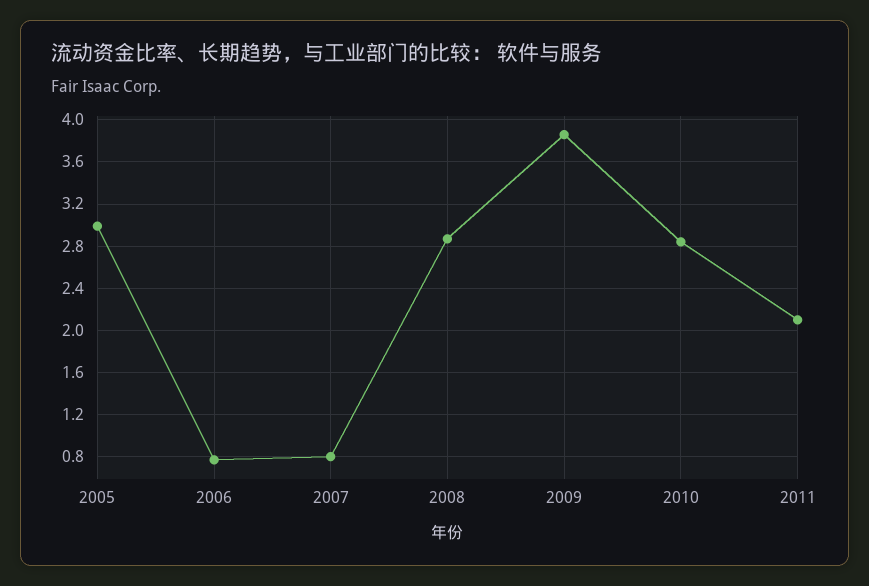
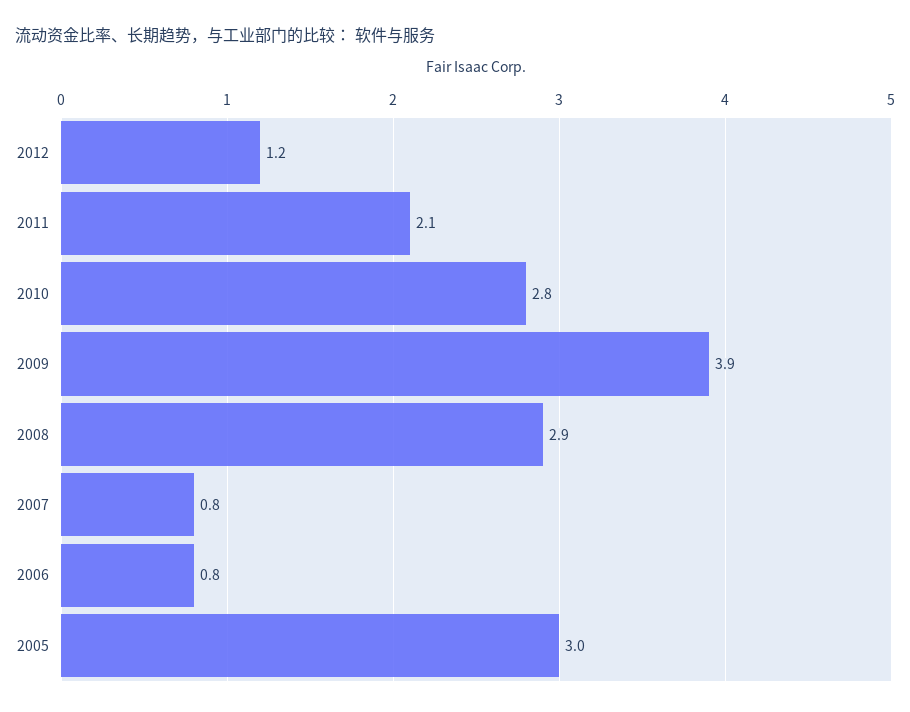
2012: none -> 1.2

